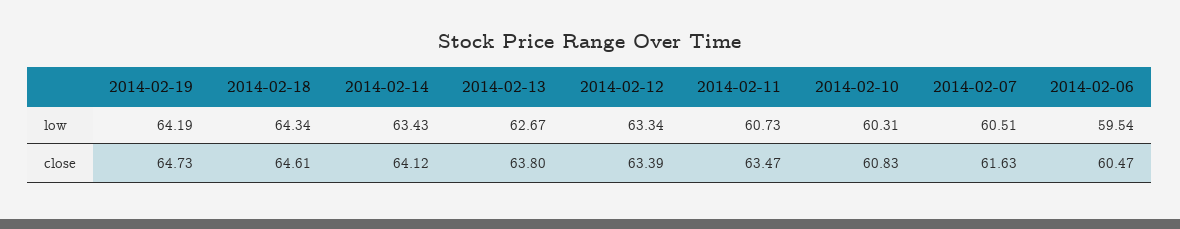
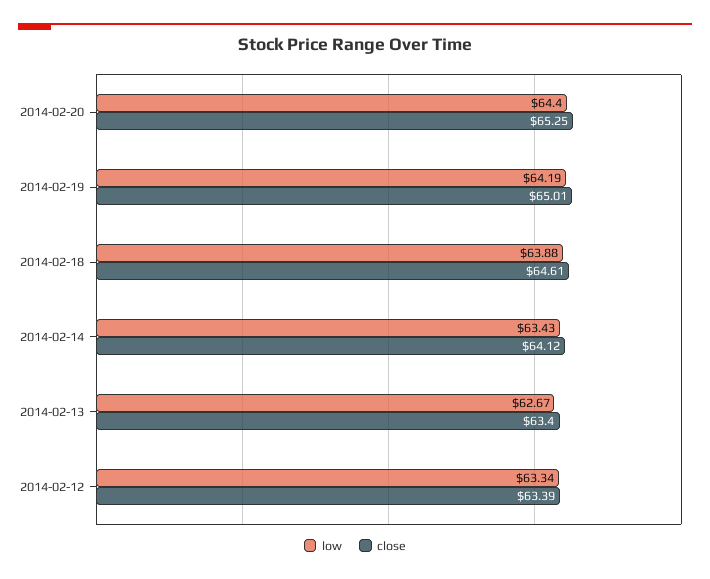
low, 2014-02-18: 64.34 -> 63.88
low, 2014-02-11: 60.73 -> none
low, 2014-02-10: 60.31 -> none
low, 2014-02-07: 60.51 -> none
low, 2014-02-06: 59.54 -> none
close, 2014-02-19: 64.73 -> 65.01
close, 2014-02-13: 63.8 -> 63.4
close, 2014-02-11: 63.47 -> none
close, 2014-02-10: 60.83 -> none
close, 2014-02-07: 61.63 -> none
close, 2014-02-06: 60.47 -> none
low, 2014-02-20: none -> 64.4
close, 2014-02-20: none -> 65.25

